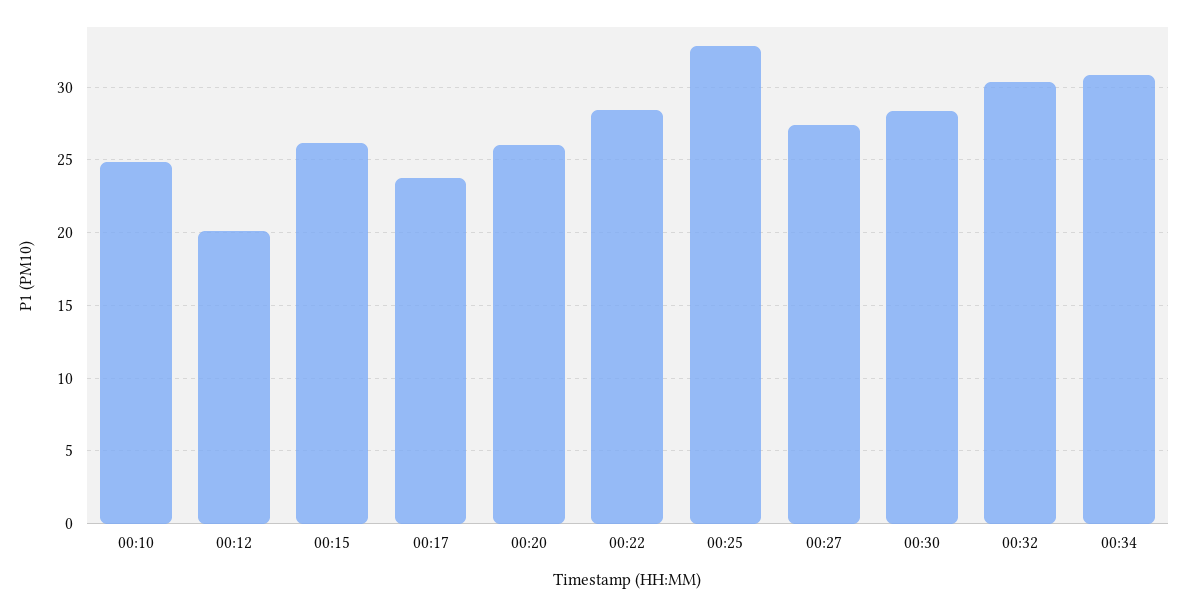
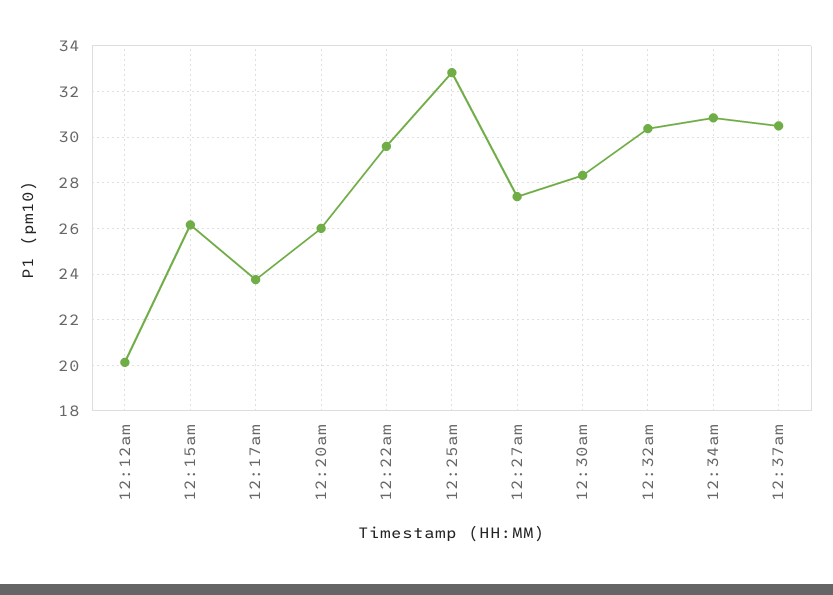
00:10: 25 -> none
00:22: 28.5 -> 29.5
12:37am: none -> 30.5

